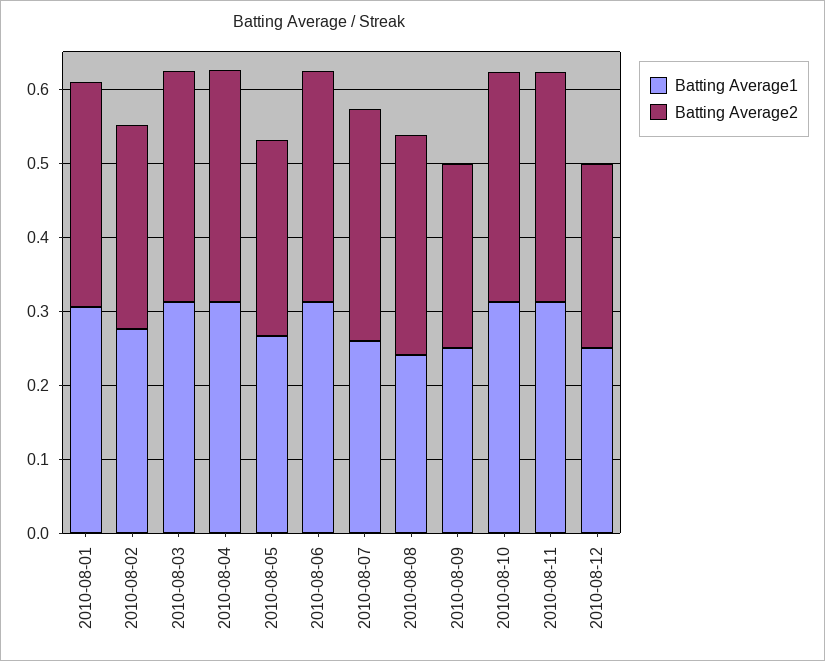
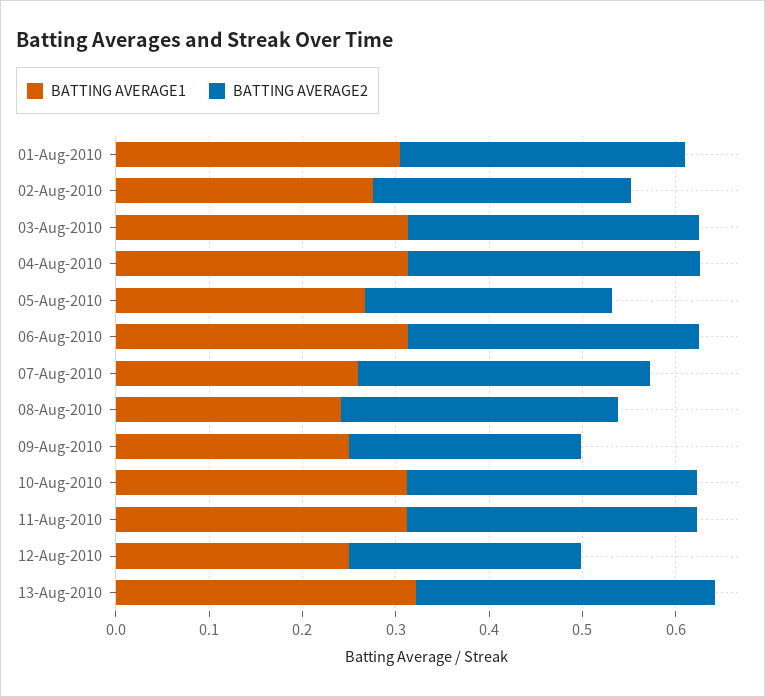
Batting Average1, 13-Aug-2010: none -> 0.32
Batting Average2, 13-Aug-2010: none -> 0.32

